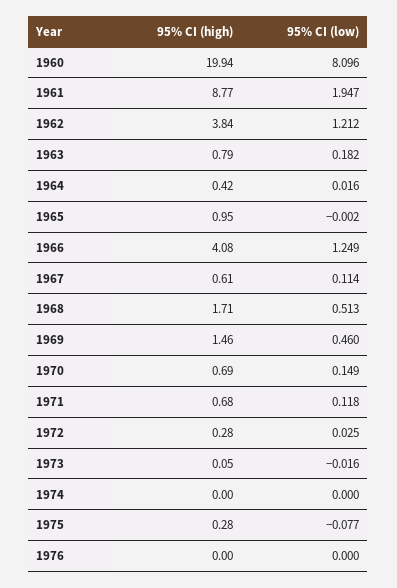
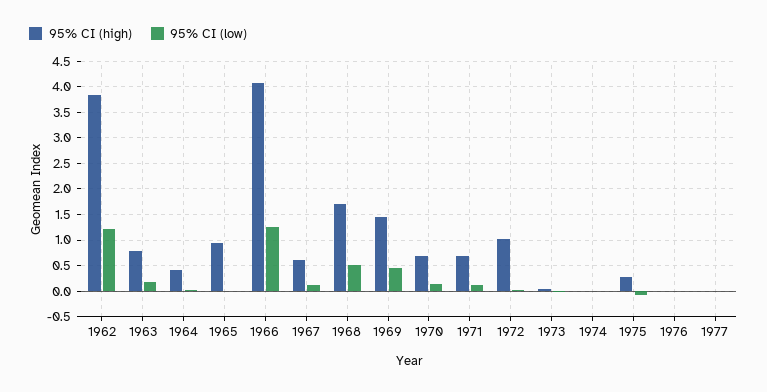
95% CI (high), 1960: 19.94 -> none
95% CI (low), 1960: 8.096 -> none
95% CI (high), 1961: 8.77 -> none
95% CI (low), 1961: 1.947 -> none
95% CI (high), 1972: 0.28 -> 1
95% CI (high), 1977: none -> 0
95% CI (low), 1977: none -> 0

